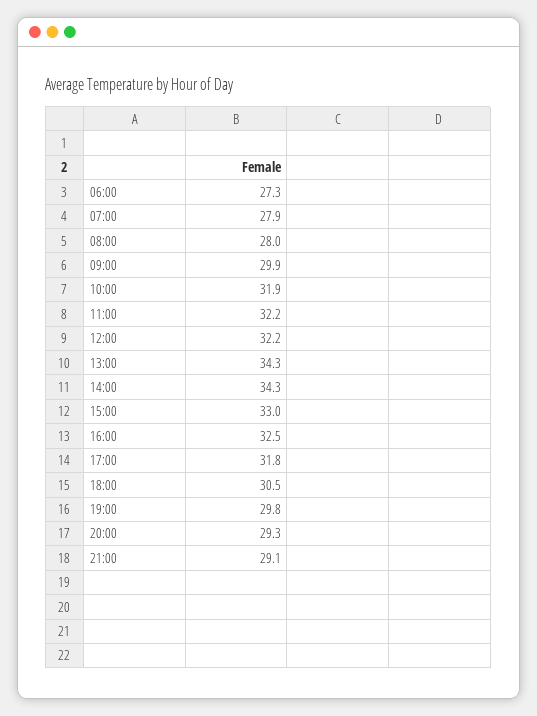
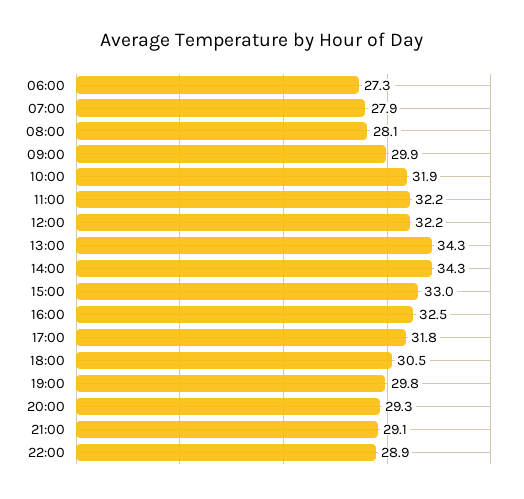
08:00: 28 -> 28.1
22:00: none -> 28.9

